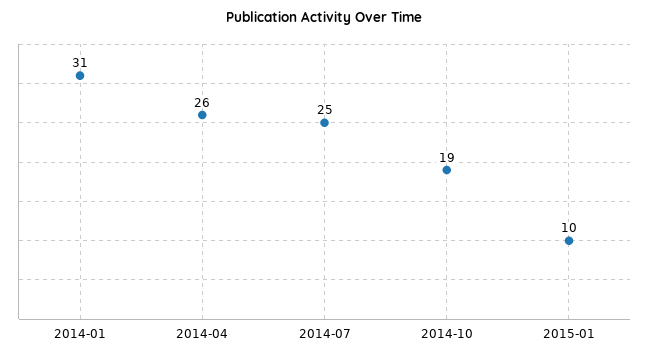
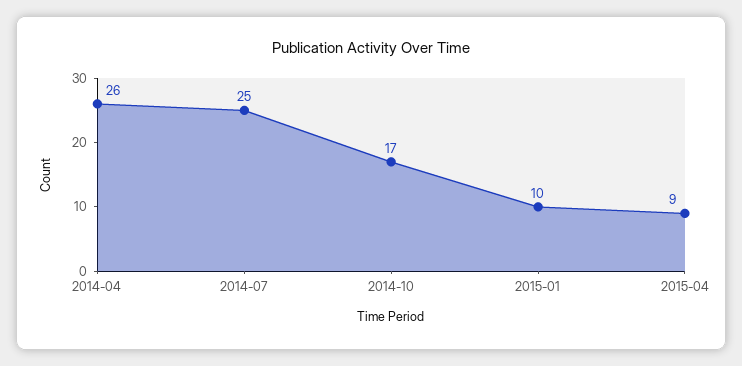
2014-01: 31 -> none
2014-10: 19 -> 17
2015-04: none -> 9

